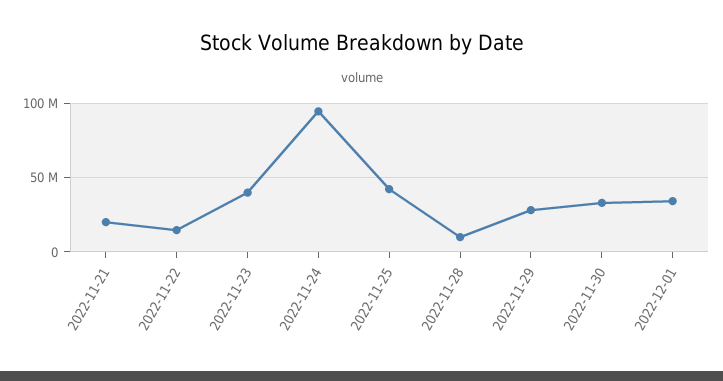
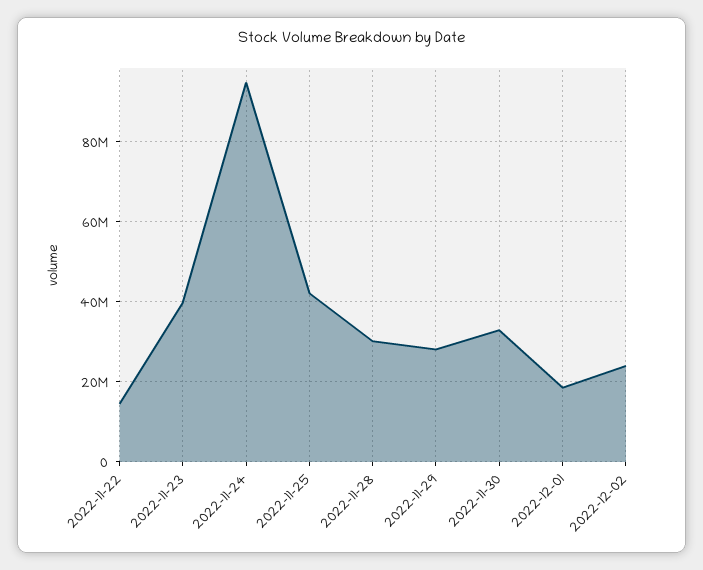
2022-11-21: 20000000 -> none
2022-11-28: 10000000 -> 30000000
2022-12-01: 35000000 -> 18000000
2022-12-02: none -> 24000000

